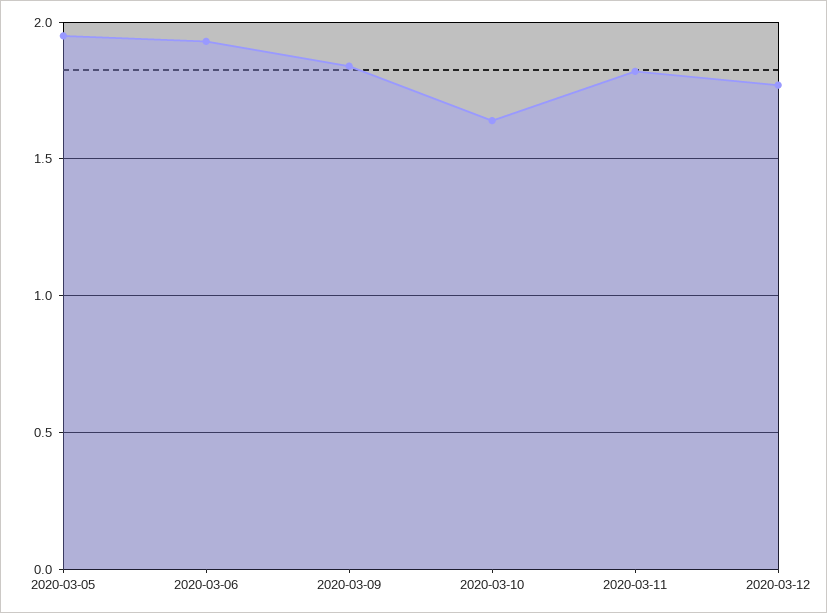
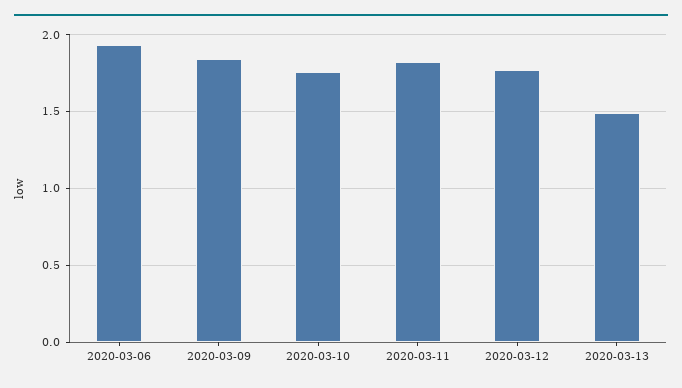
2020-03-05: 1.95 -> none
2020-03-10: 1.65 -> 1.75
2020-03-13: none -> 1.5

